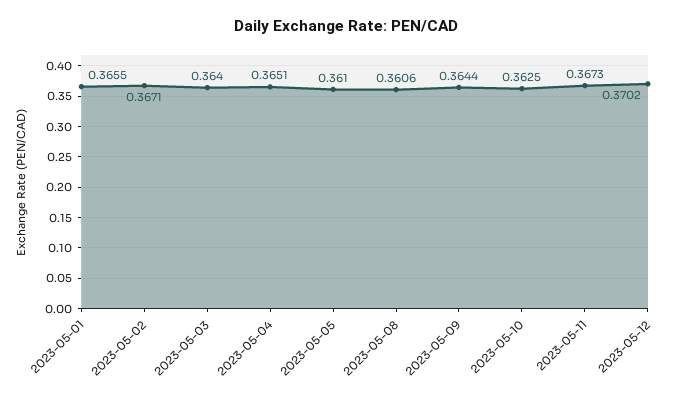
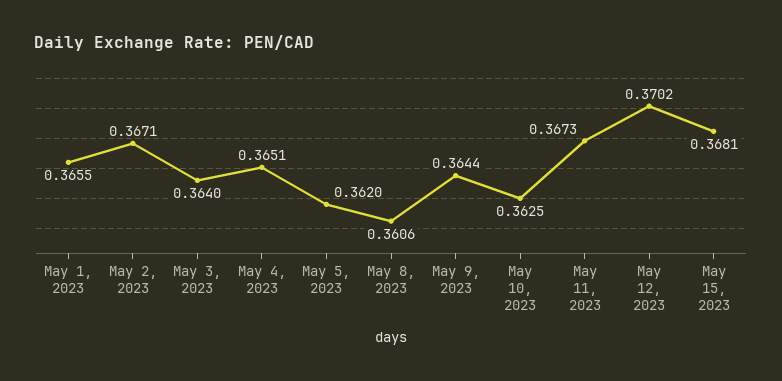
2023-05-05: 0.361 -> 0.362
May 15, 2023: none -> 0.3681

